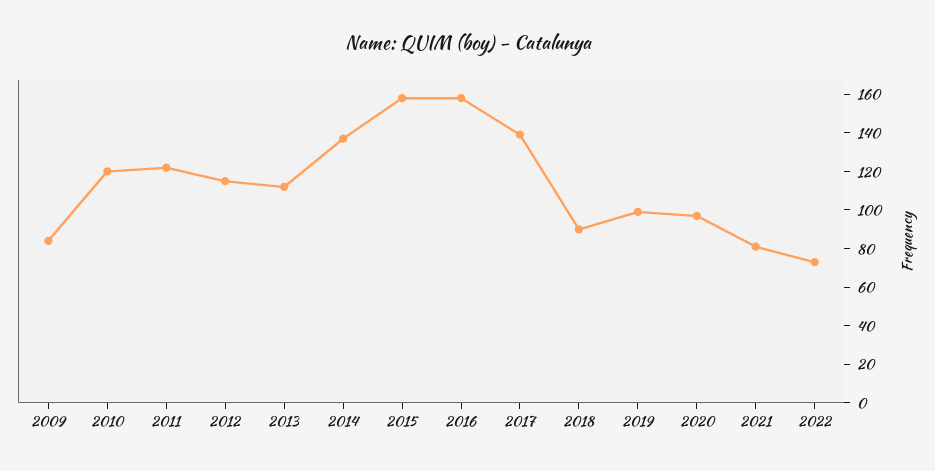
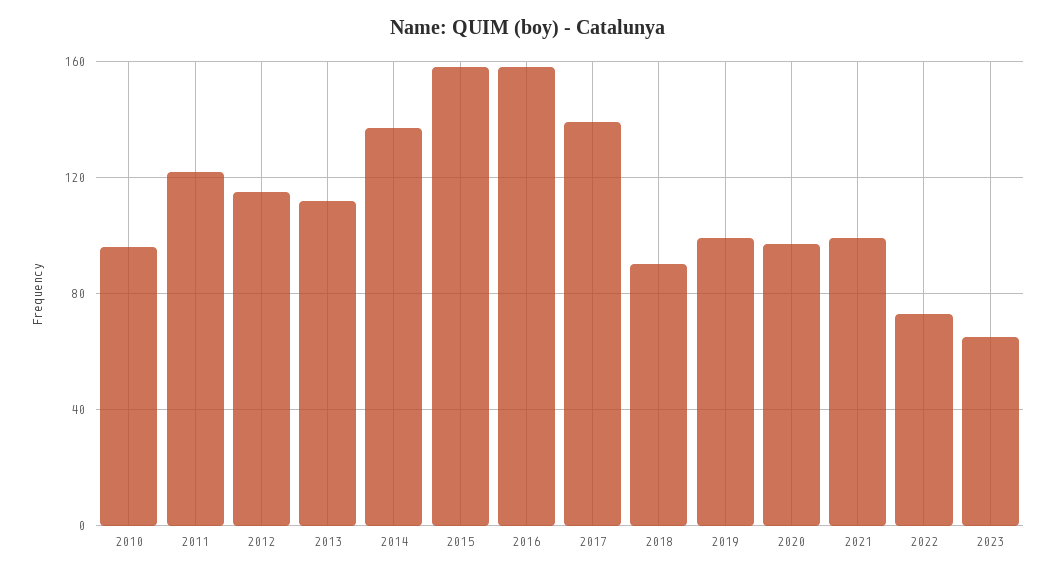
2009: 85 -> none
2010: 120 -> 95
2021: 80 -> 100
2023: none -> 65

